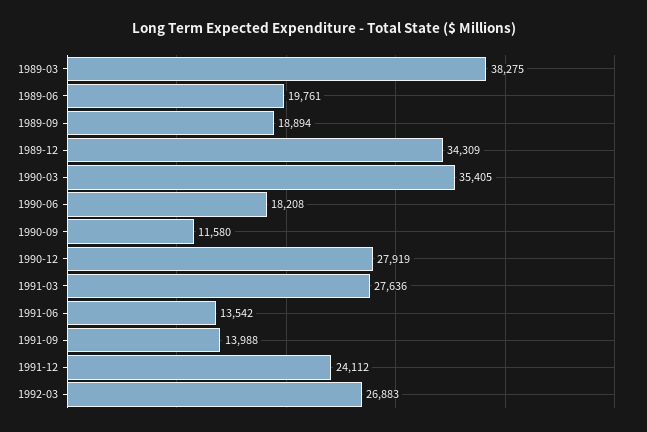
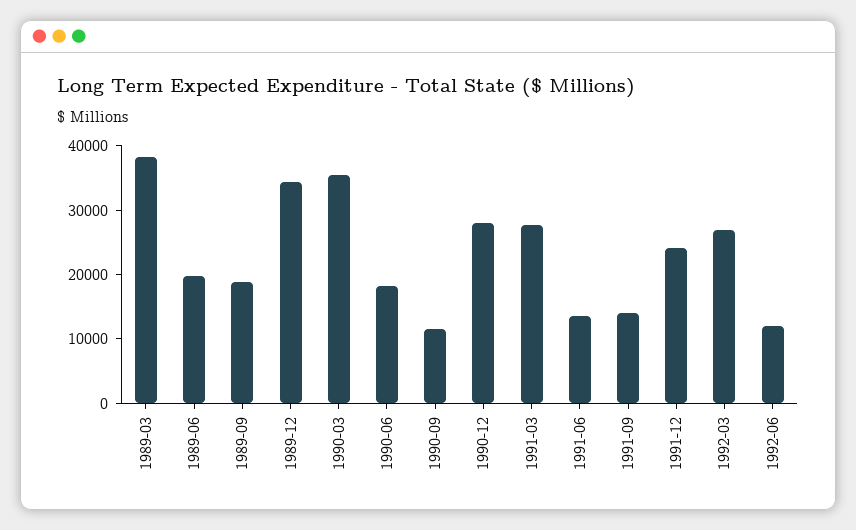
1992-06: none -> 12000

